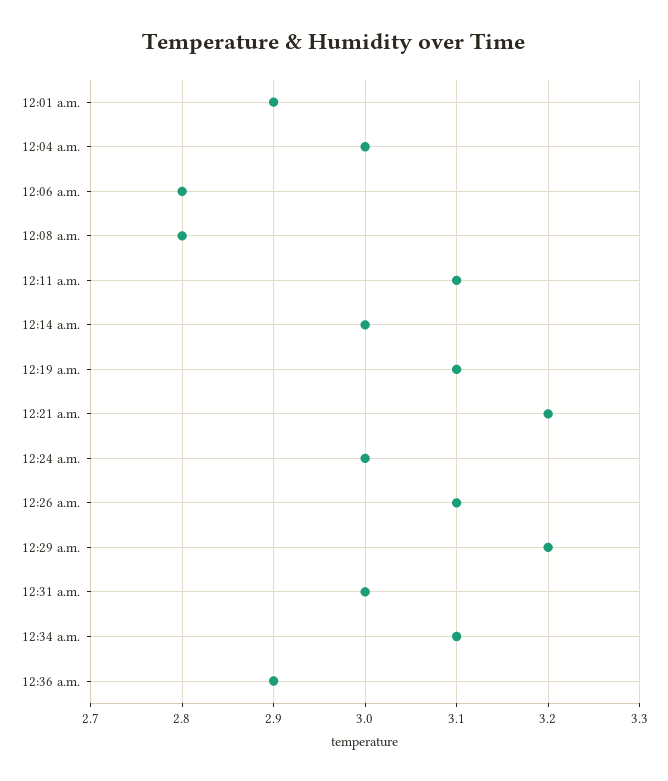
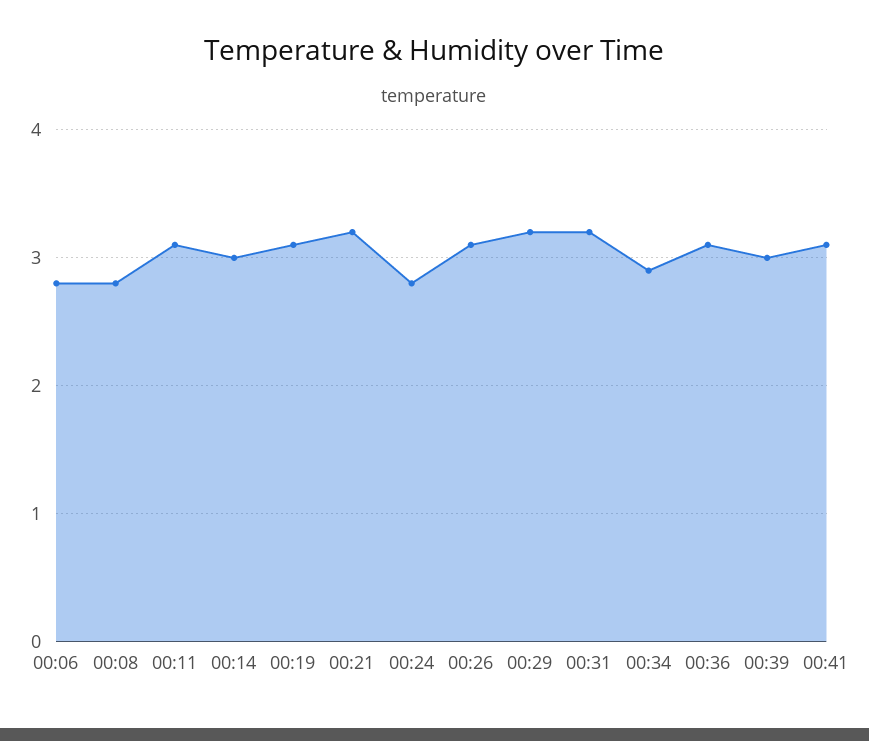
12:01 a.m.: 2.9 -> none
12:04 a.m.: 3 -> none
12:24 a.m.: 3 -> 2.8
12:31 a.m.: 3 -> 3.2
12:34 a.m.: 3.1 -> 2.9
12:36 a.m.: 2.9 -> 3.1
00:39: none -> 3
00:41: none -> 3.1

